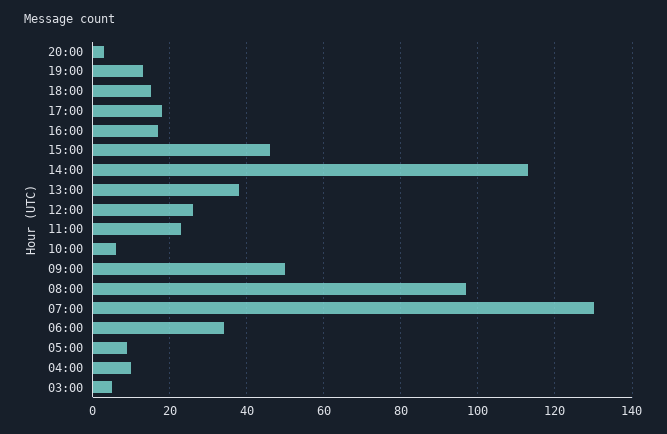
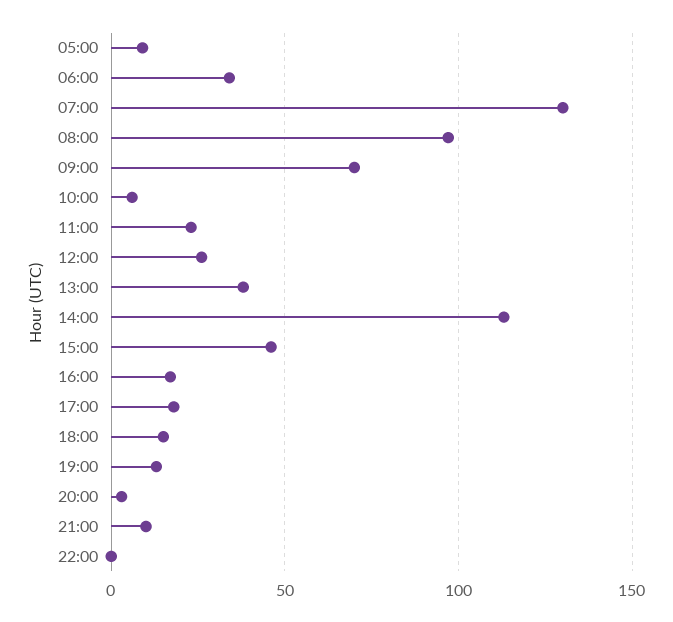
09:00: 50 -> 70
04:00: 10 -> none
03:00: 5 -> none
21:00: none -> 10
22:00: none -> 0

